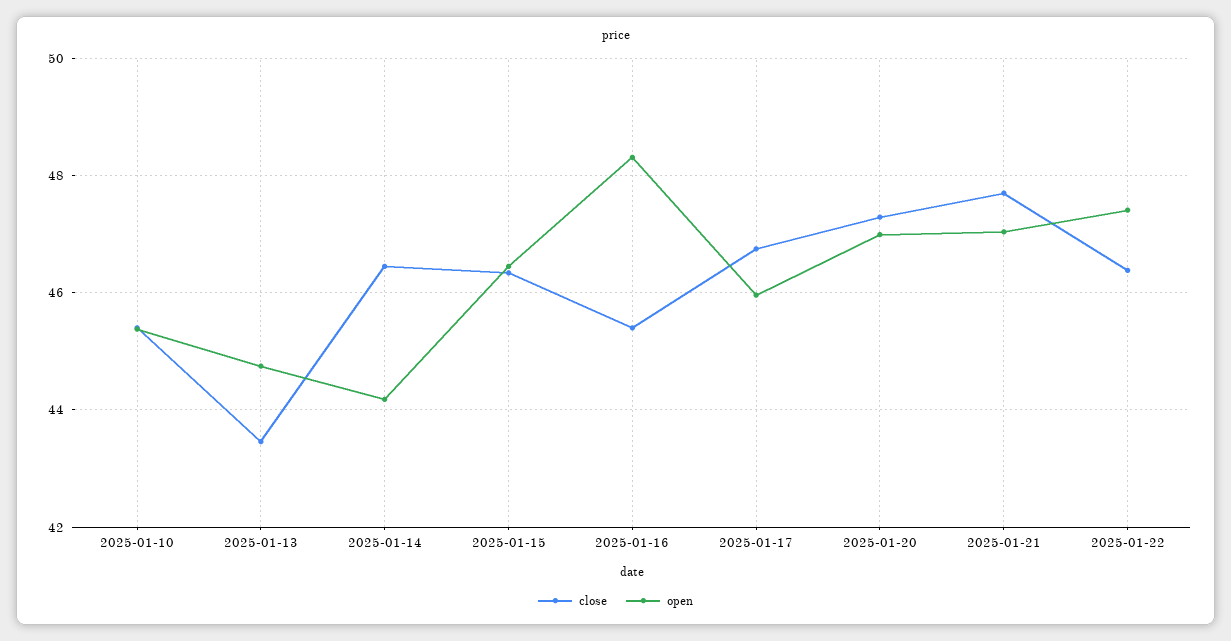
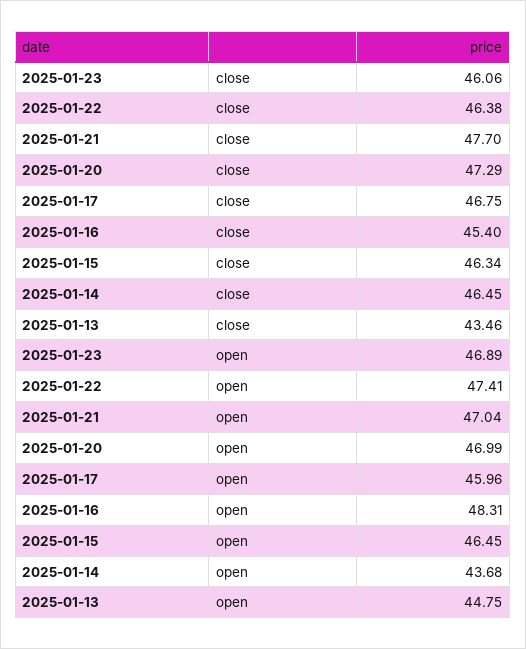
close, 2025-01-10: 45.4 -> none
open, 2025-01-10: 45.4 -> none
open, 2025-01-14: 44.2 -> 43.68
close, 2025-01-23: none -> 46.06
open, 2025-01-23: none -> 46.89

